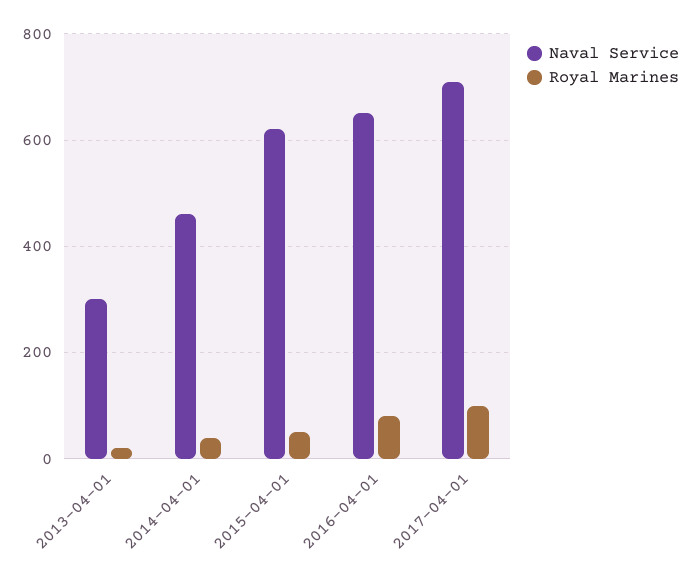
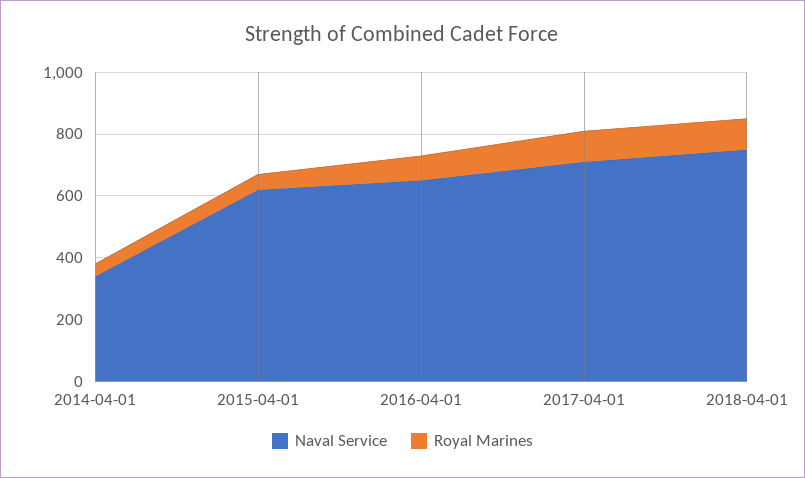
Naval Service, 2013-04-01: 300 -> none
Royal Marines, 2013-04-01: 20 -> none
Naval Service, 2014-04-01: 460 -> 350
Naval Service, 2018-04-01: none -> 750
Royal Marines, 2018-04-01: none -> 100

